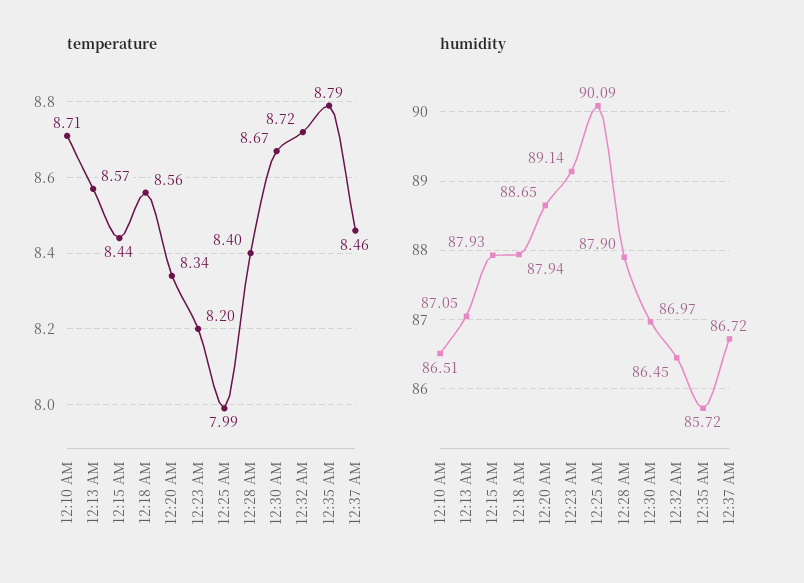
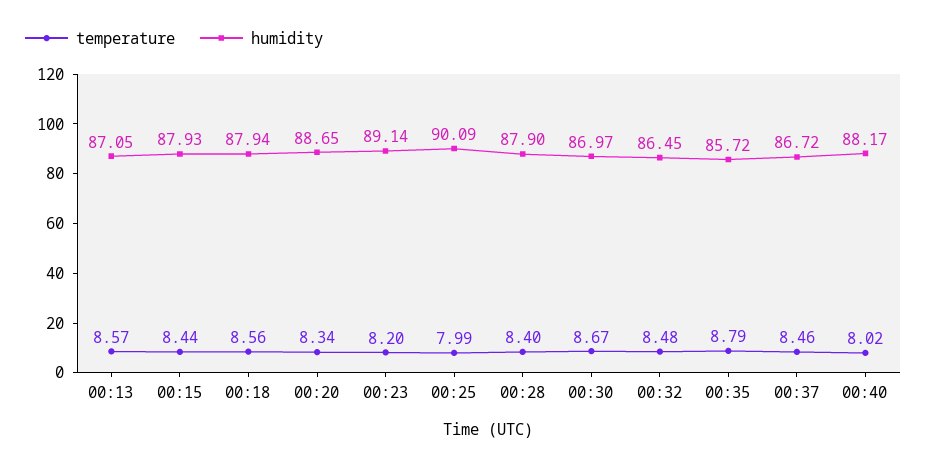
temperature, 12:10 AM: 8.71 -> none
temperature, 12:32 AM: 8.72 -> 8.48
humidity, 12:10 AM: 86.51 -> none
temperature, 00:40: none -> 8.02
humidity, 00:40: none -> 88.17

